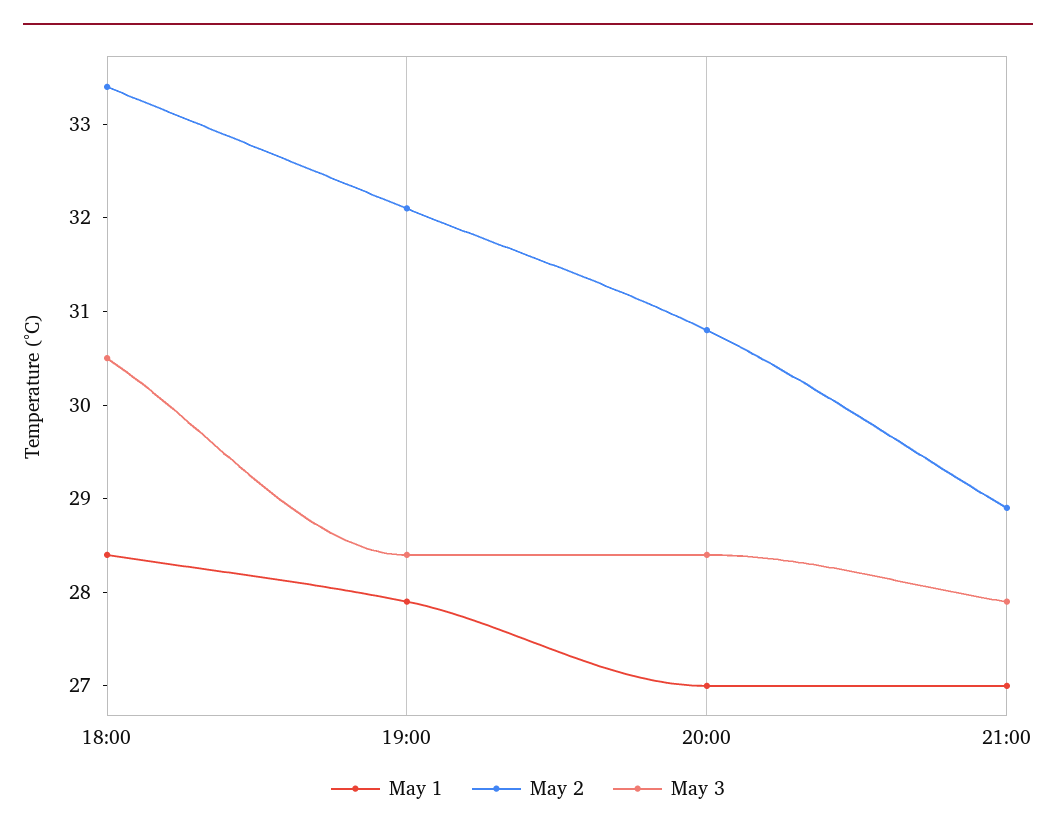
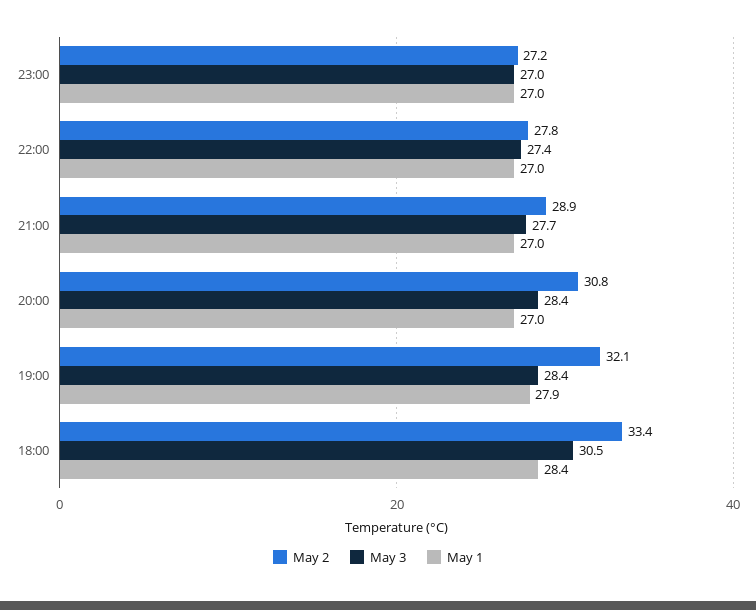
May 3, 21:00: 27.9 -> 27.7
May 2, 23:00: none -> 27.2
May 3, 23:00: none -> 27
May 1, 23:00: none -> 27
May 2, 22:00: none -> 27.8
May 3, 22:00: none -> 27.4
May 1, 22:00: none -> 27

